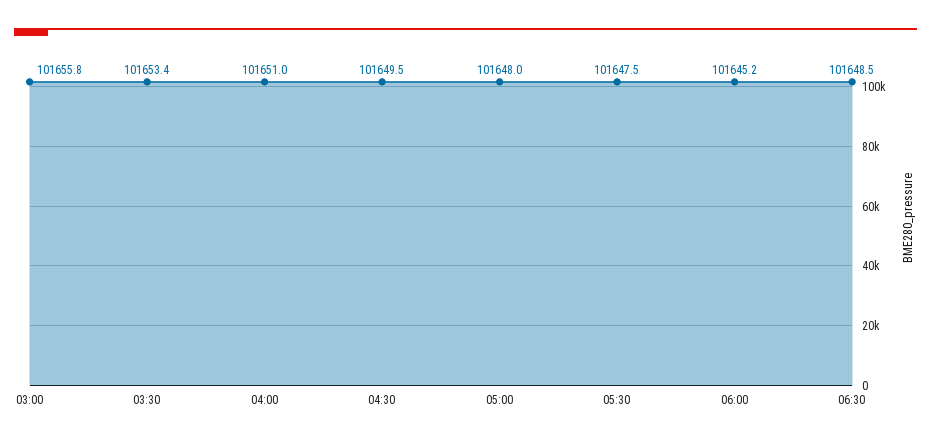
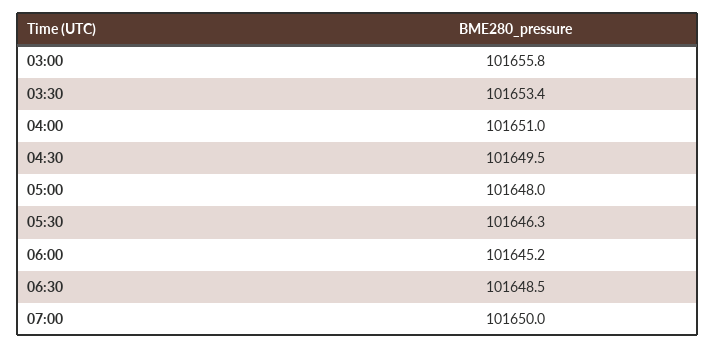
05:30: 101647.5 -> 101646.3
07:00: none -> 101650

